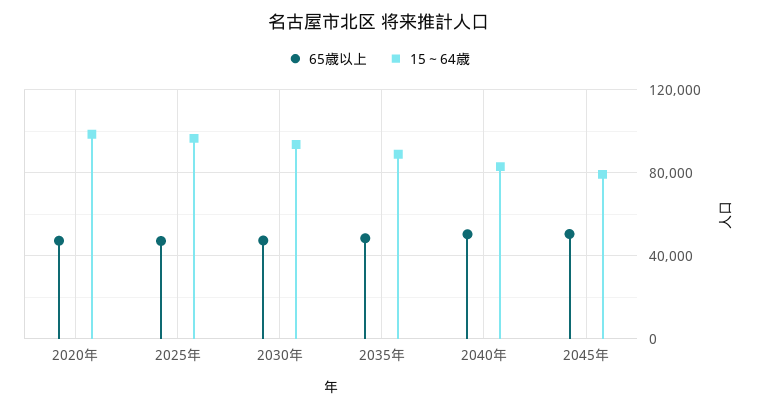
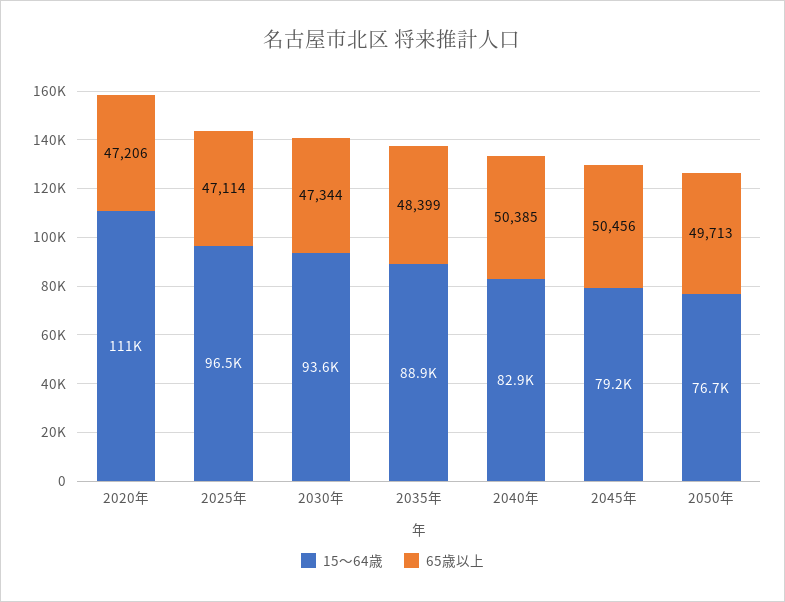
15～64歳, 2020年: 100000 -> 111000
15～64歳, 2050年: none -> 76700
65歳以上, 2050年: none -> 49713

